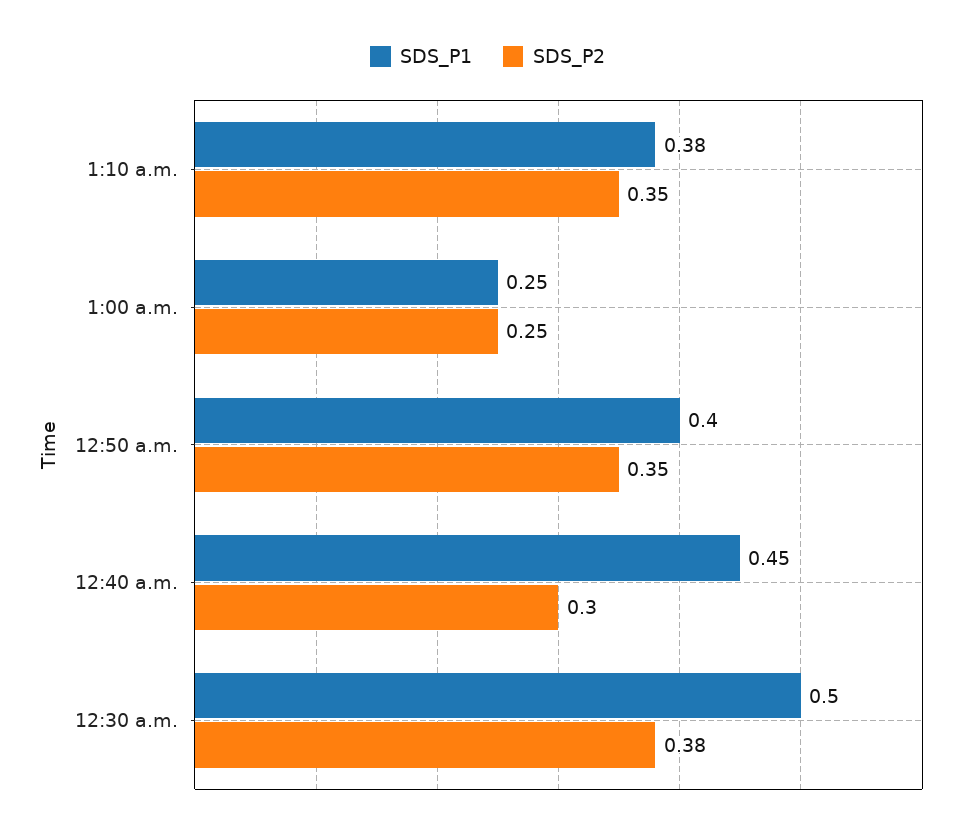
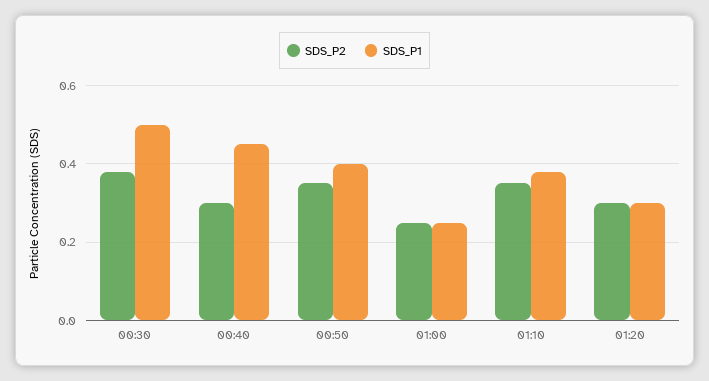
SDS_P2, 01:20: none -> 0.3
SDS_P1, 01:20: none -> 0.3

